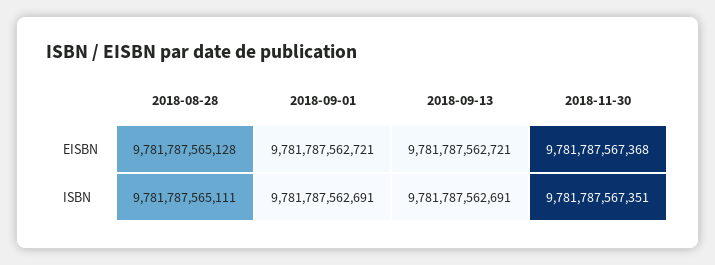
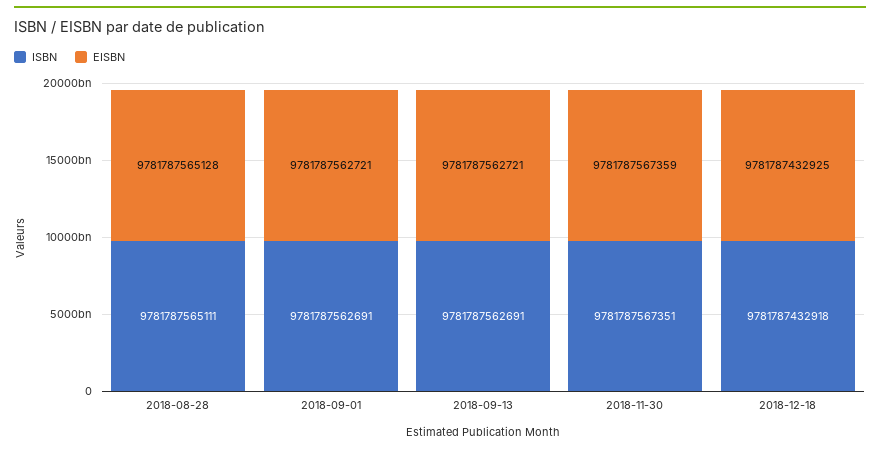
EISBN, 2018-11-30: 9781787567368 -> 9781787567359
ISBN, 2018-12-18: none -> 9781787432918
EISBN, 2018-12-18: none -> 9781787432925

